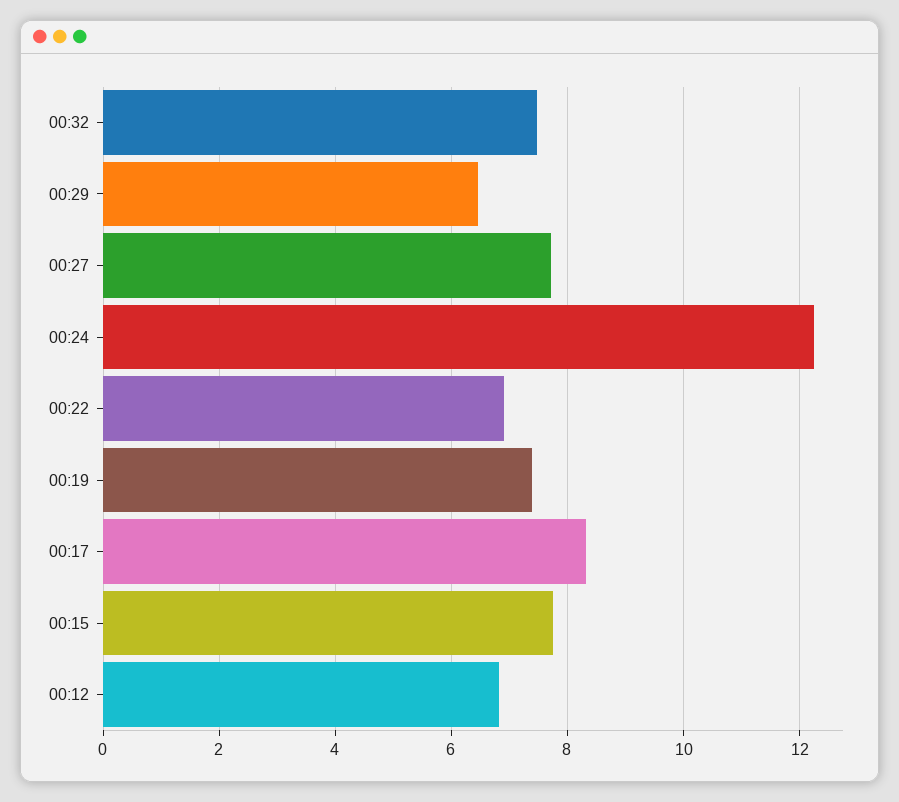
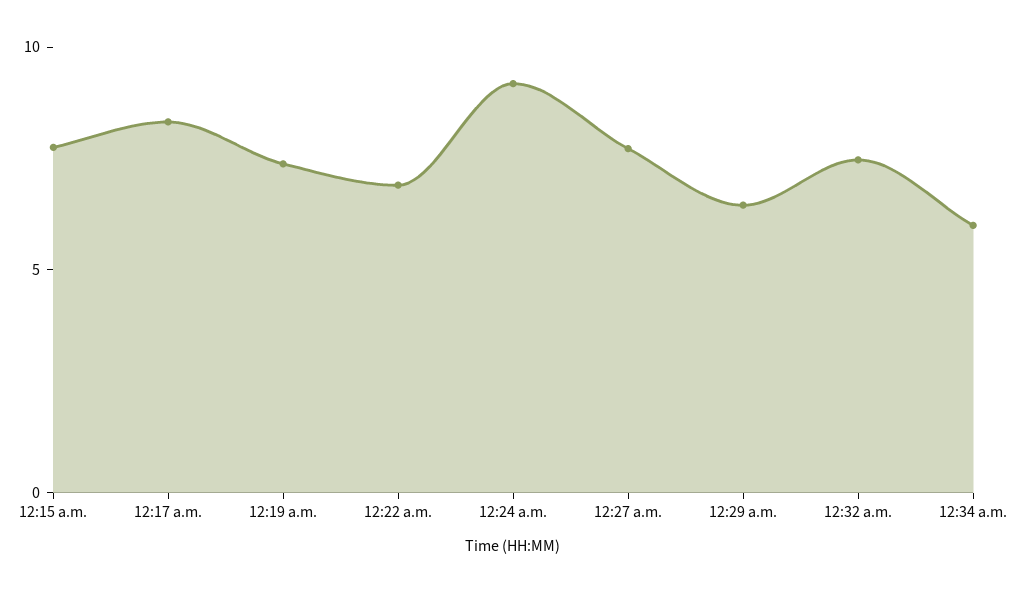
00:24: 12.2 -> 9
00:12: 6.8 -> none
12:34 a.m.: none -> 6

